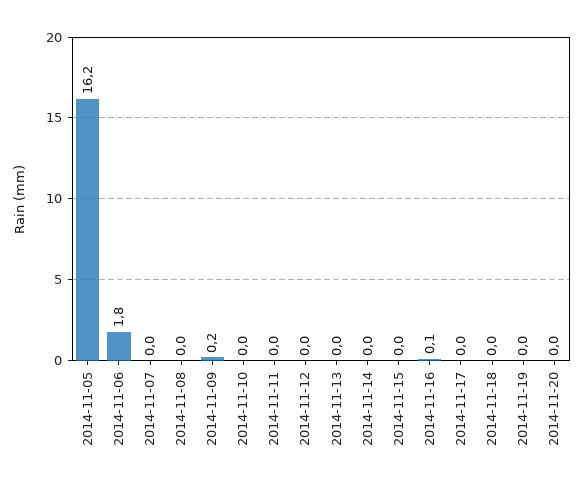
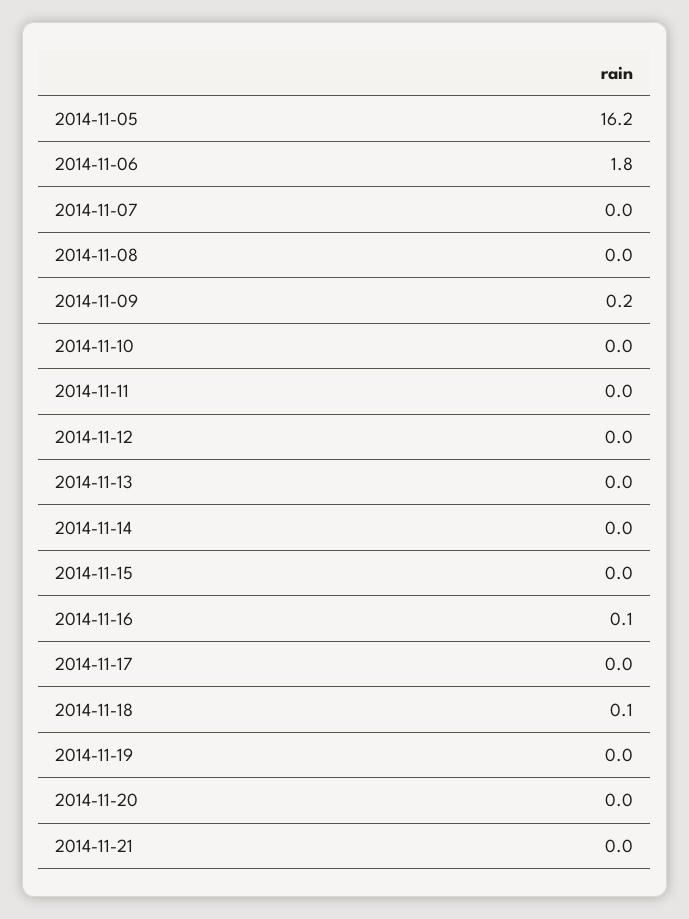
2014-11-18: 0 -> 0.1
2014-11-21: none -> 0

